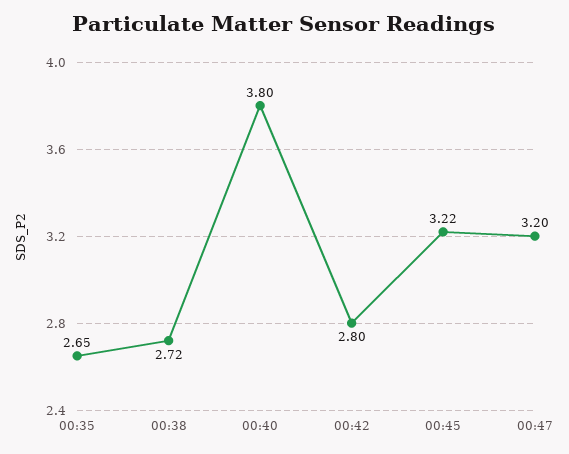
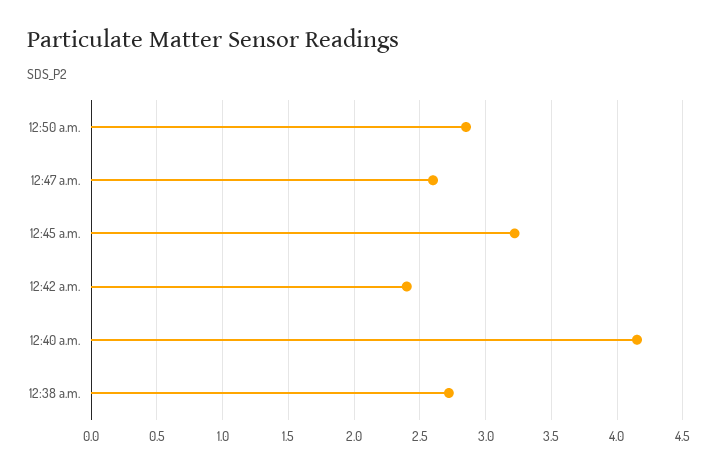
00:35: 2.65 -> none
00:40: 3.8 -> 4.15
00:42: 2.8 -> 2.4
00:47: 3.2 -> 2.6
12:50 a.m.: none -> 2.85

